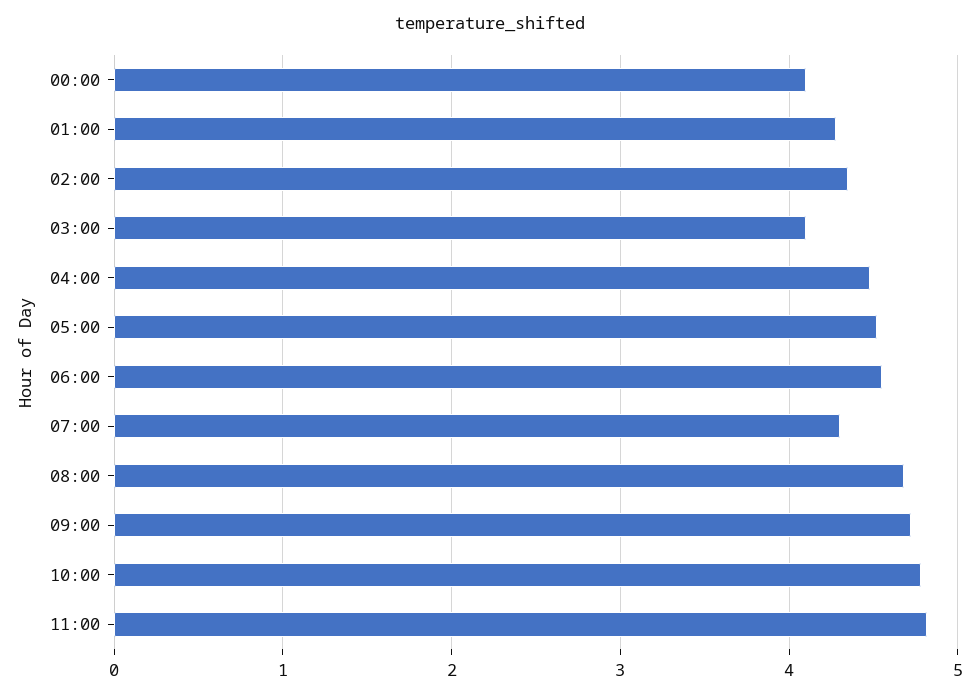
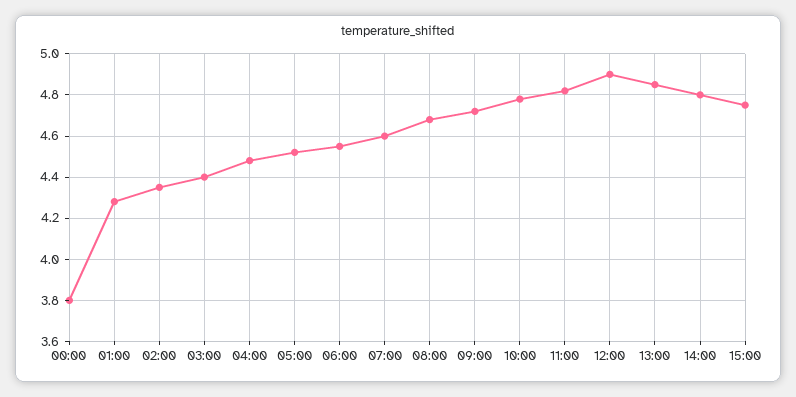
00:00: 4.1 -> 3.8
03:00: 4.1 -> 4.4
07:00: 4.3 -> 4.6
12:00: none -> 4.9
13:00: none -> 4.85
14:00: none -> 4.8
15:00: none -> 4.75

